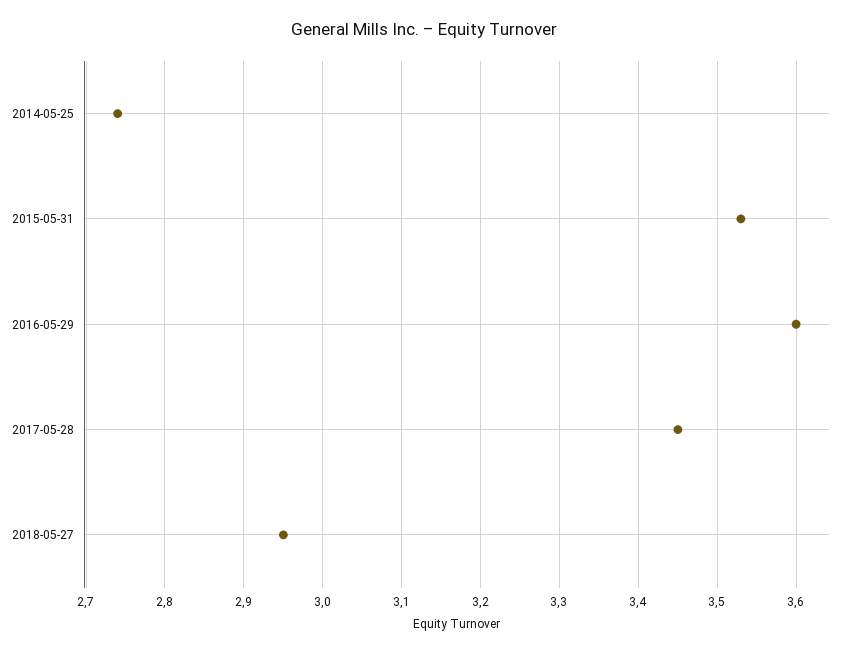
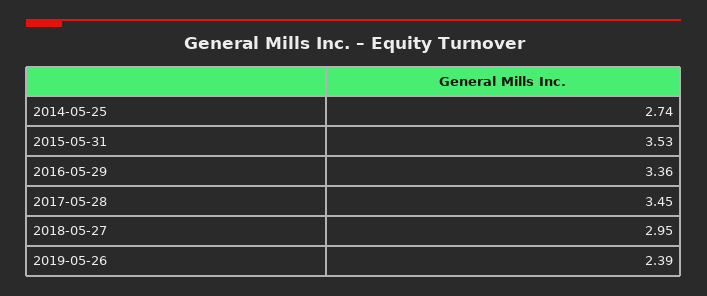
2016-05-29: 3.6 -> 3.36
2019-05-26: none -> 2.39

